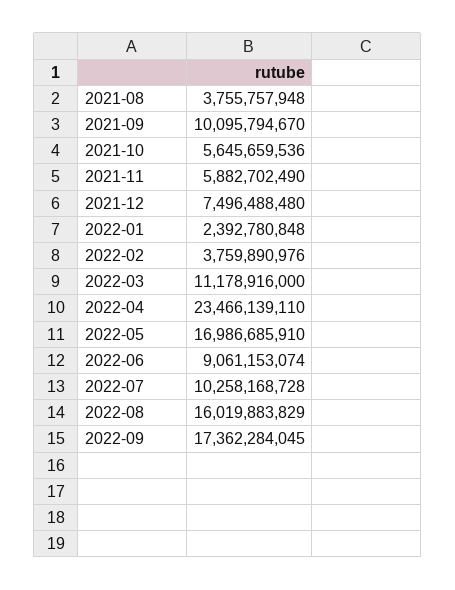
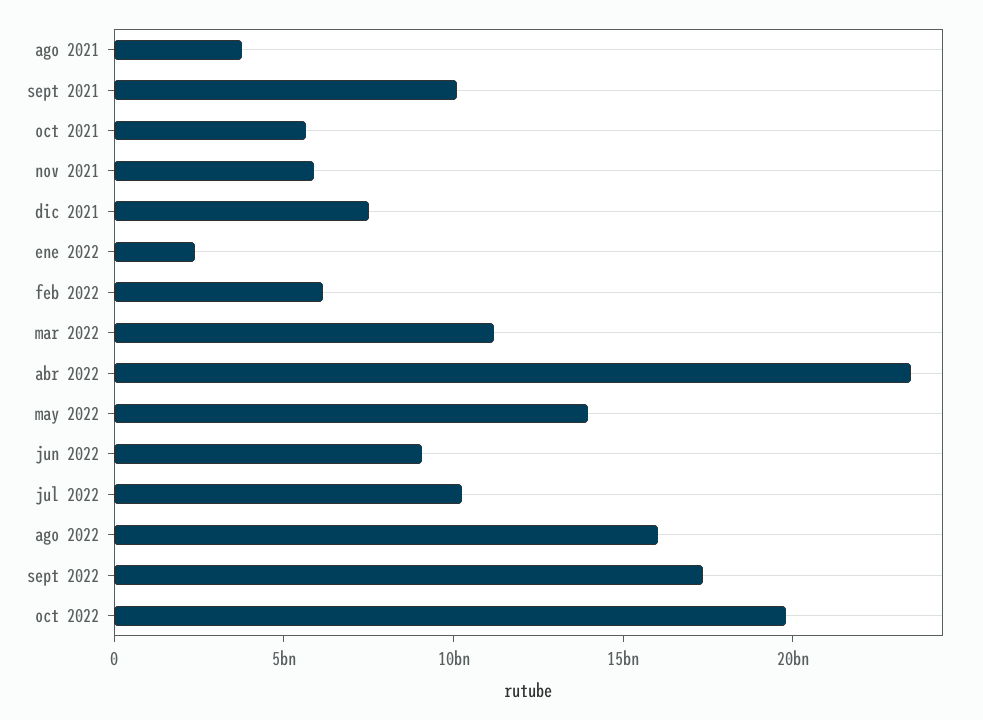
2022-02: 3759890976 -> 6000000000
2022-05: 16986685910 -> 14000000000
oct 2022: none -> 20000000000

